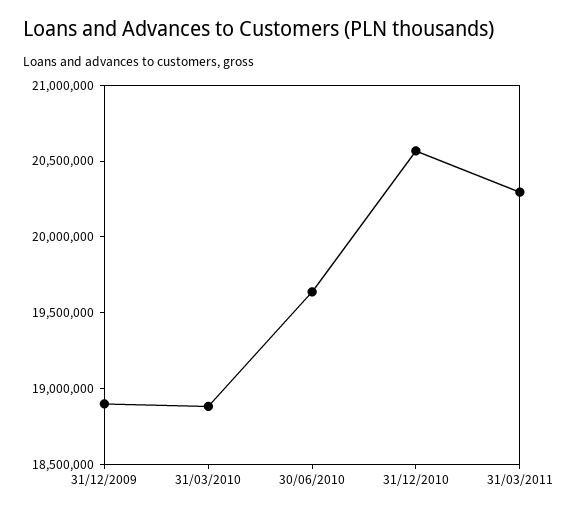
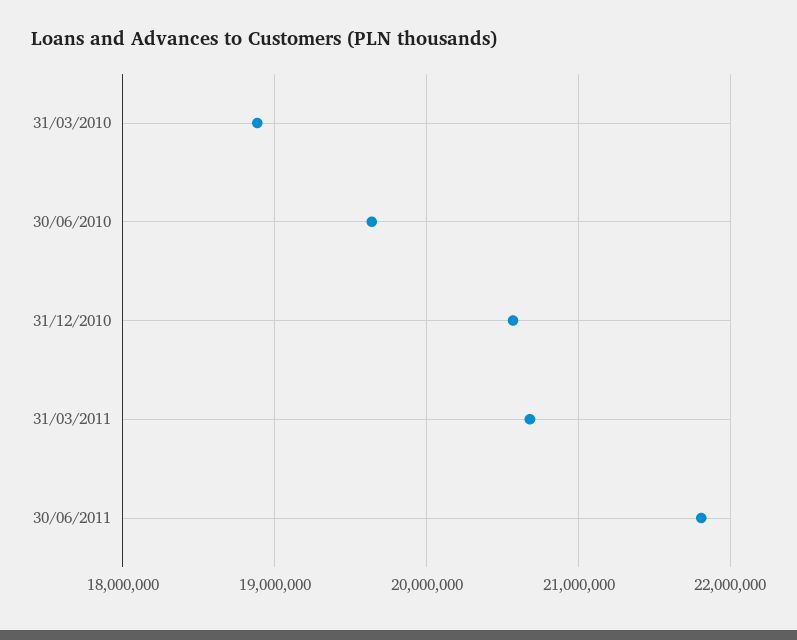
31/12/2009: 18900000 -> none
31/03/2011: 20300000 -> 20700000
30/06/2011: none -> 21800000

